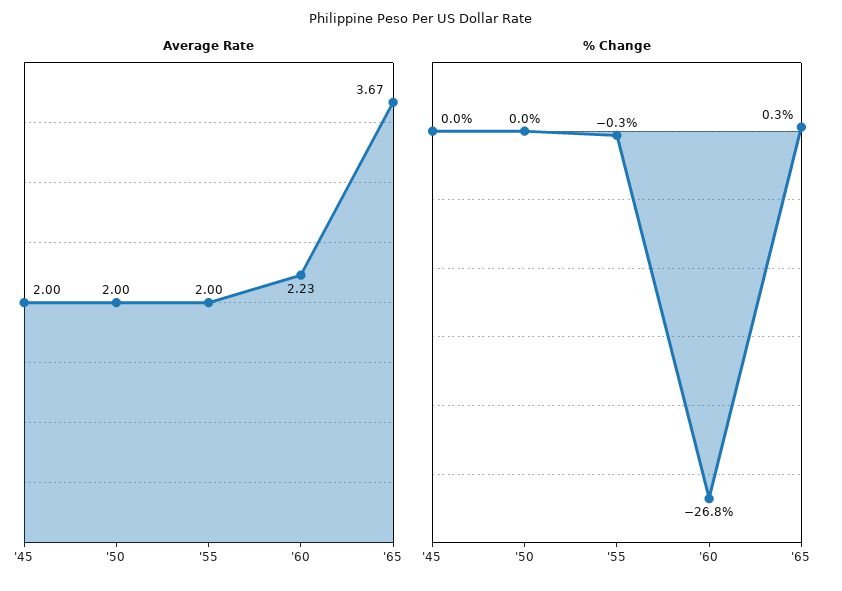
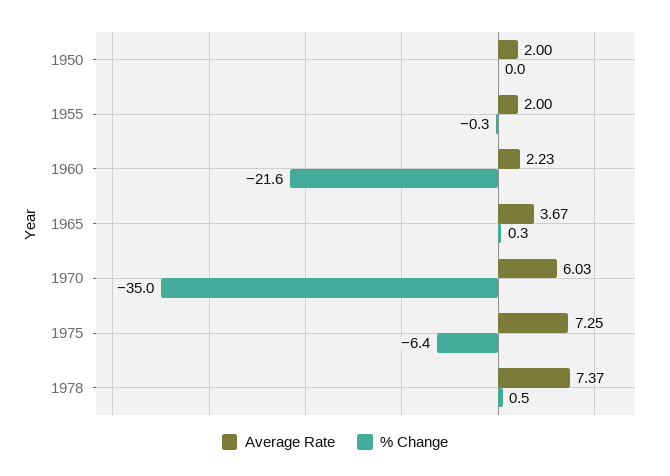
Average Rate, '45: 2 -> none
% Change, '45: 0 -> none
% Change, '60: -26.8 -> -21.6
Average Rate, 1970: none -> 6.03
% Change, 1970: none -> -35
Average Rate, 1975: none -> 7.25
% Change, 1975: none -> -6.4
Average Rate, 1978: none -> 7.37
% Change, 1978: none -> 0.5

